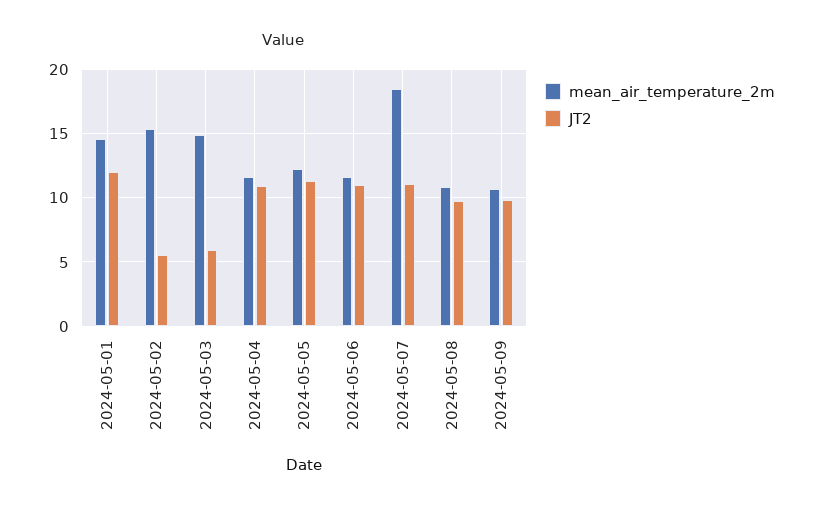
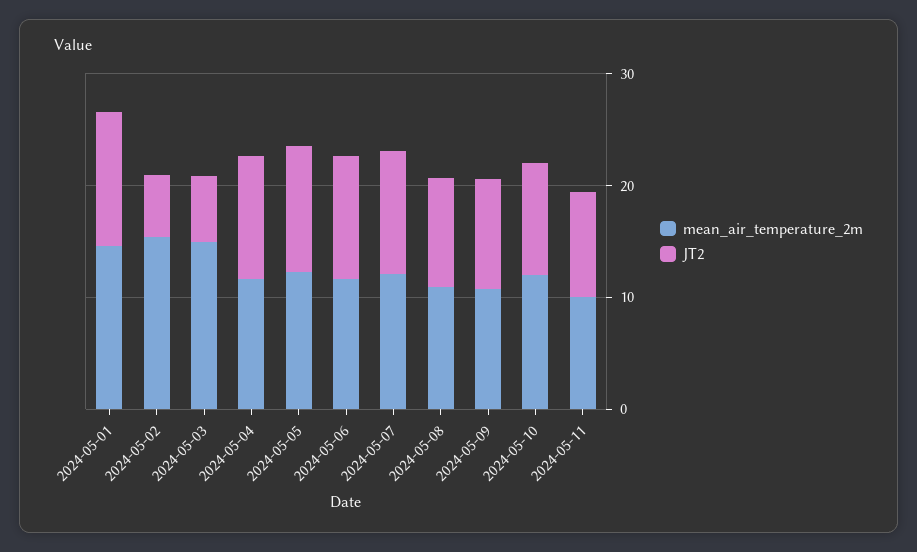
mean_air_temperature_2m, 2024-05-07: 18.5 -> 12
mean_air_temperature_2m, 2024-05-10: none -> 12
JT2, 2024-05-10: none -> 10
mean_air_temperature_2m, 2024-05-11: none -> 10
JT2, 2024-05-11: none -> 10

